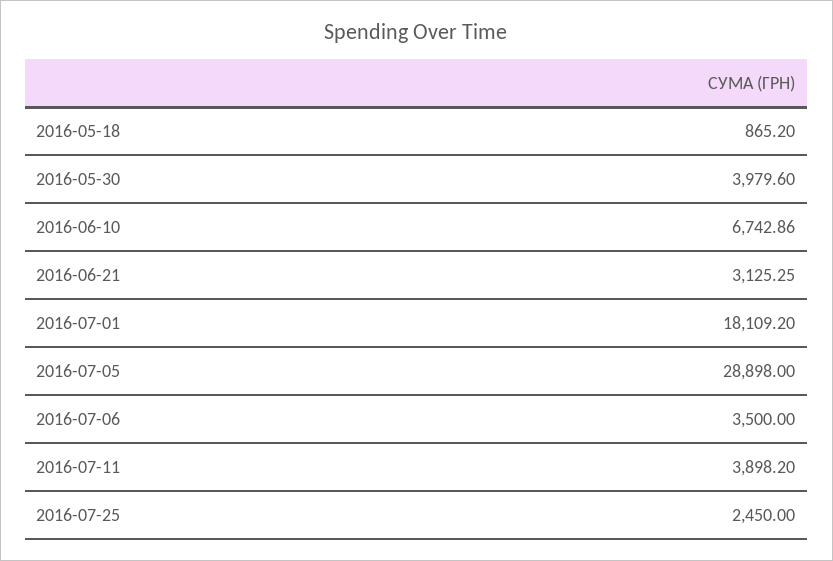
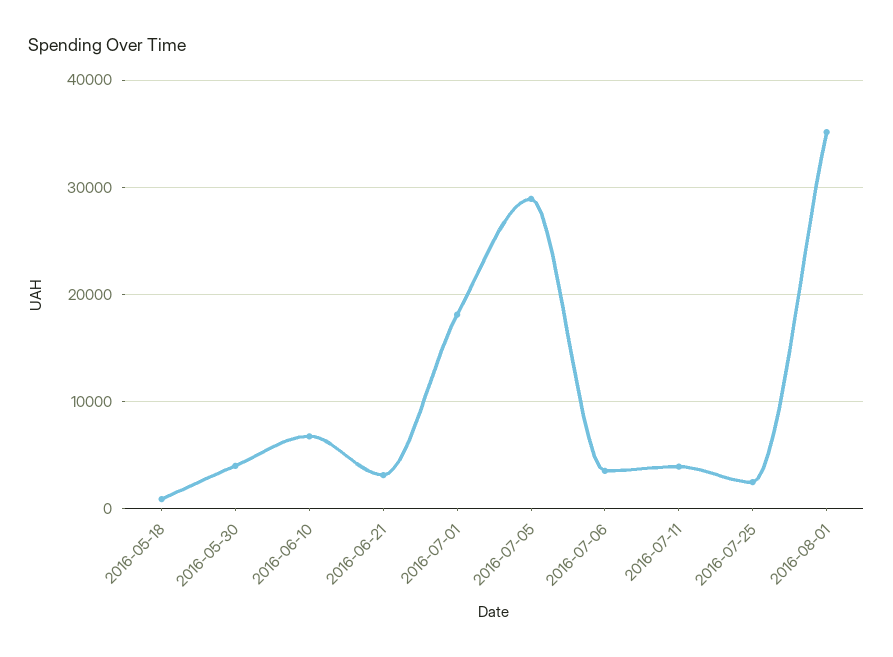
2016-08-01: none -> 35000

